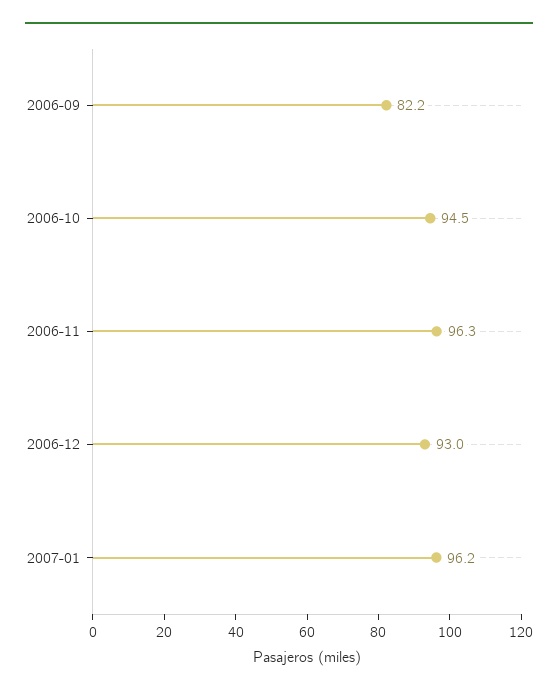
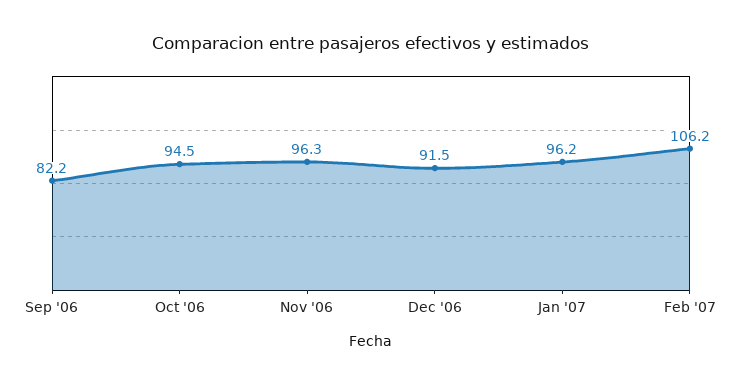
2006-12: 93 -> 91.5
Feb '07: none -> 106.2

